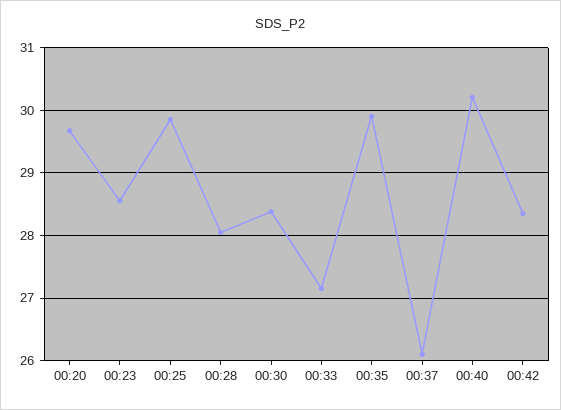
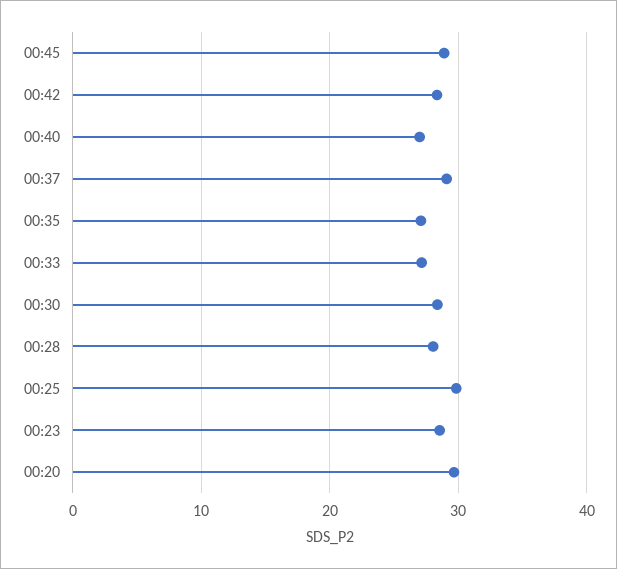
00:35: 29.9 -> 27
00:37: 26.1 -> 29
00:40: 30.2 -> 27
00:45: none -> 29

